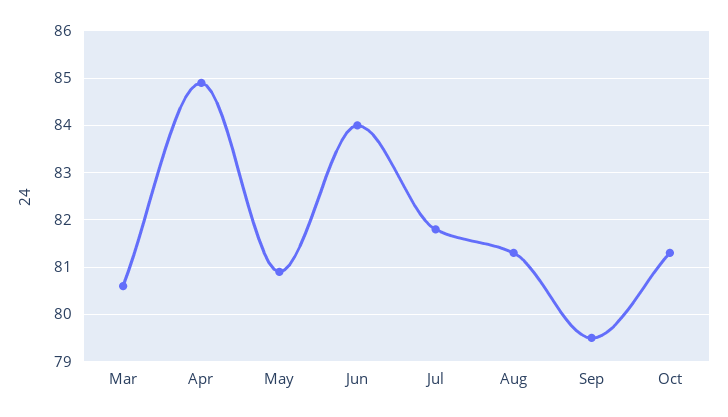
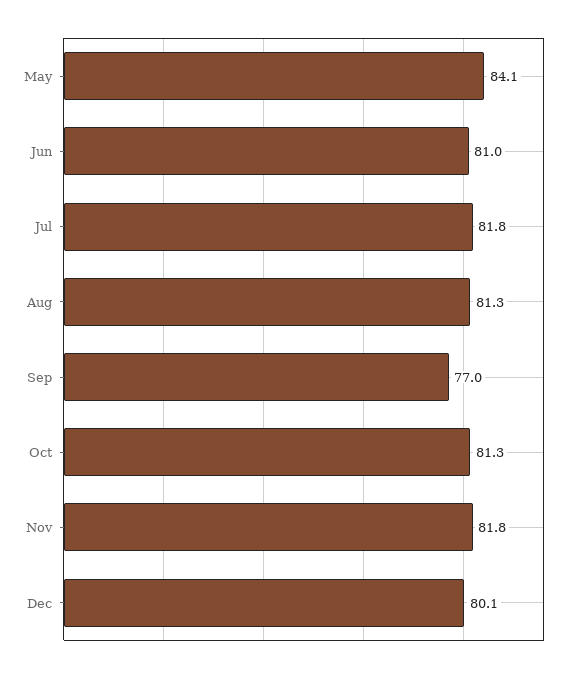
Mar: 80.5 -> none
Apr: 85 -> none
May: 81 -> 84.1
Jun: 84 -> 81
Sep: 79.5 -> 77
Nov: none -> 81.8
Dec: none -> 80.1

